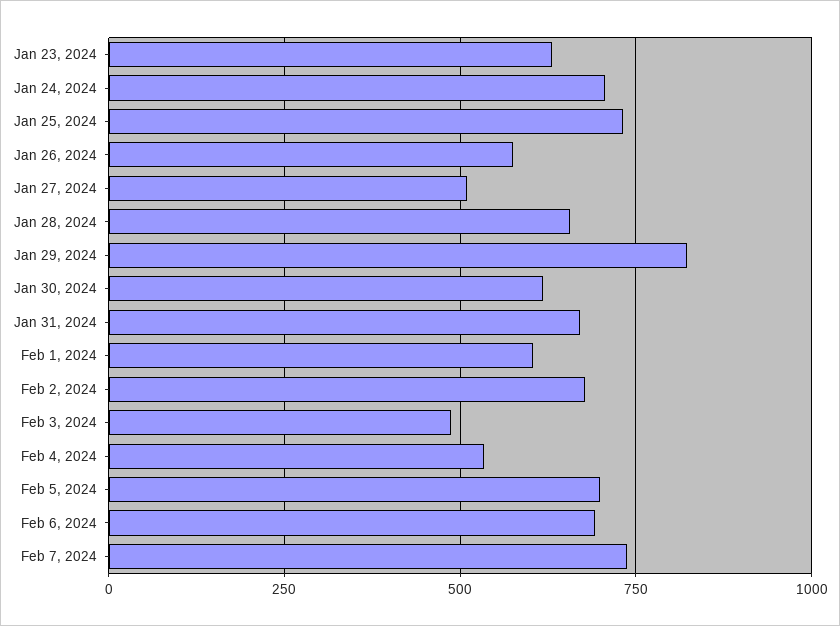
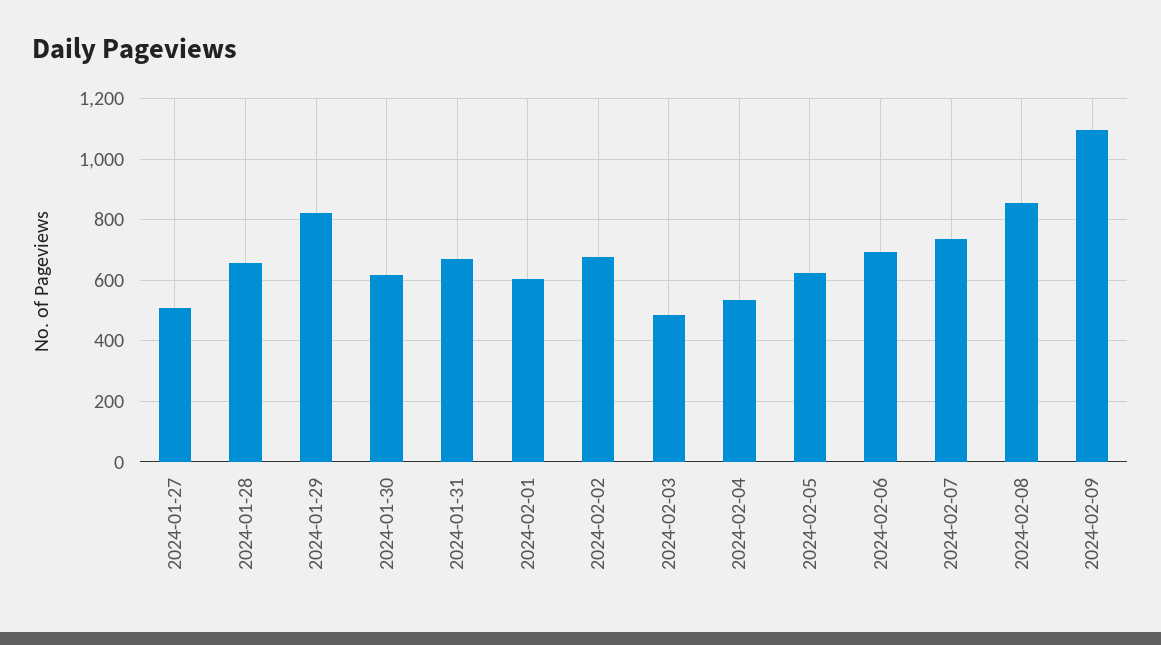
Jan 23, 2024: 625 -> none
Jan 24, 2024: 700 -> none
Jan 25, 2024: 725 -> none
Jan 26, 2024: 575 -> none
Feb 5, 2024: 700 -> 620
2024-02-08: none -> 860
2024-02-09: none -> 1100

